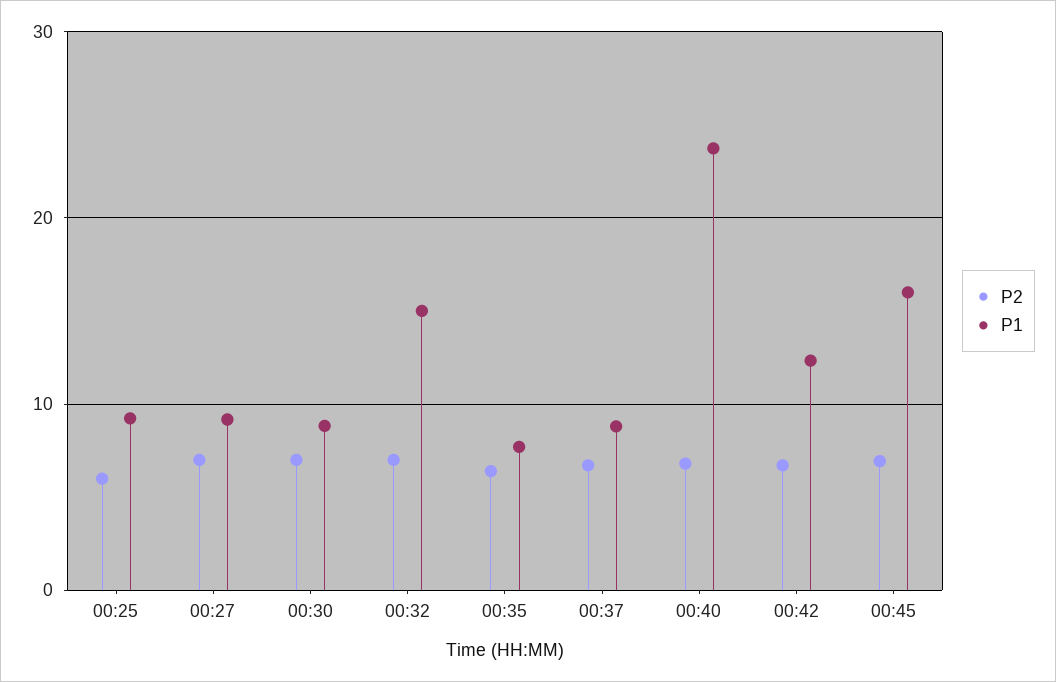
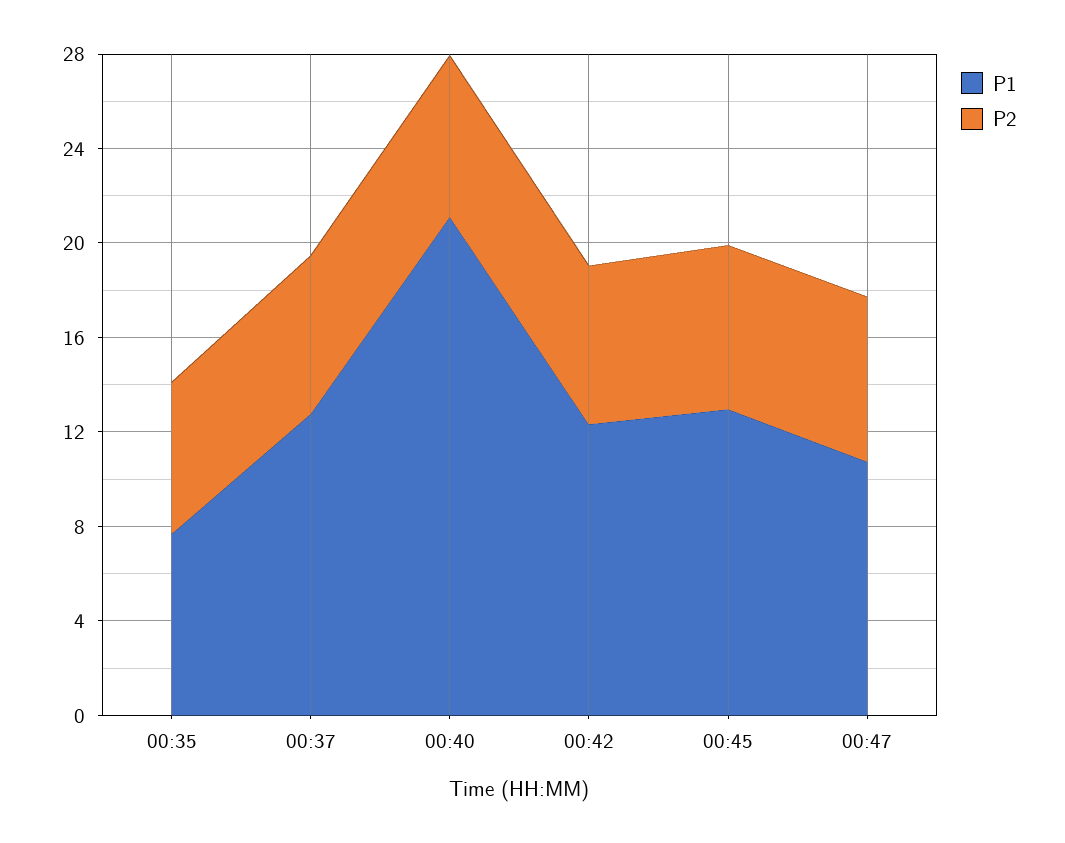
P2, 00:25: 6 -> none
P1, 00:25: 9 -> none
P2, 00:27: 7 -> none
P1, 00:27: 9 -> none
P2, 00:30: 7 -> none
P1, 00:30: 9 -> none
P2, 00:32: 7 -> none
P1, 00:32: 15 -> none
P1, 00:37: 9 -> 13
P1, 00:40: 24 -> 21
P1, 00:45: 16 -> 13
P1, 00:47: none -> 11
P2, 00:47: none -> 7

